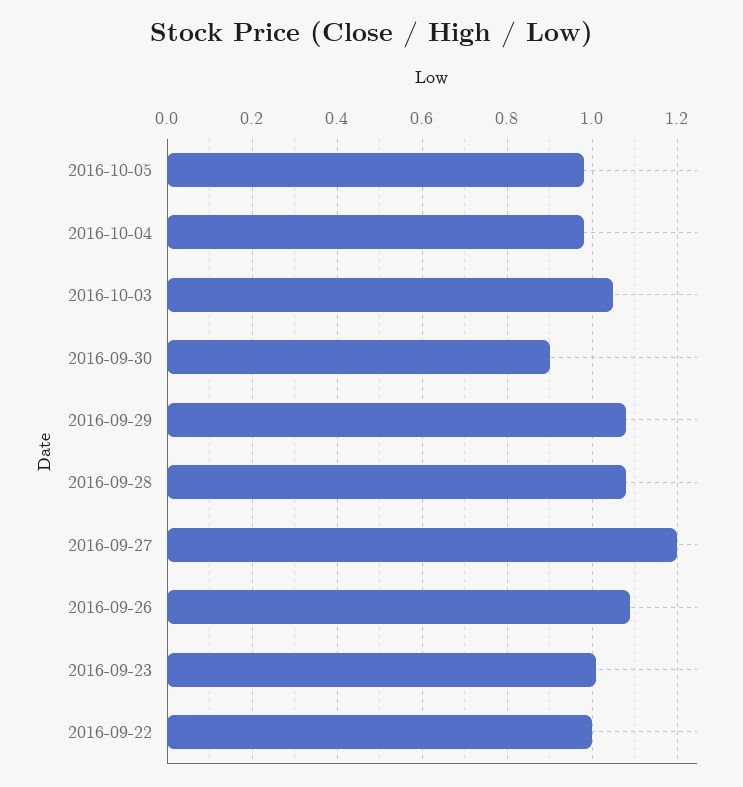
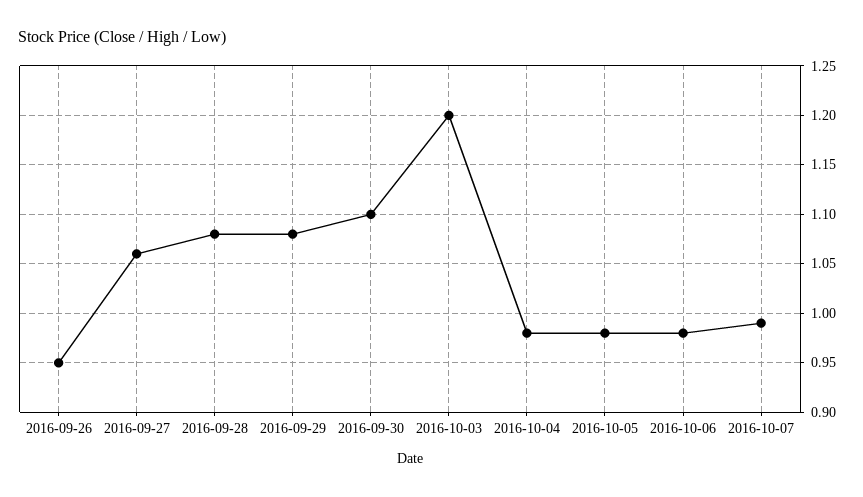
2016-10-03: 1.05 -> 1.2
2016-09-30: 0.9 -> 1.1
2016-09-27: 1.2 -> 1.06
2016-09-26: 1.1 -> 0.95
2016-09-23: 1 -> none
2016-09-22: 1 -> none
2016-10-06: none -> 0.98
2016-10-07: none -> 0.99

